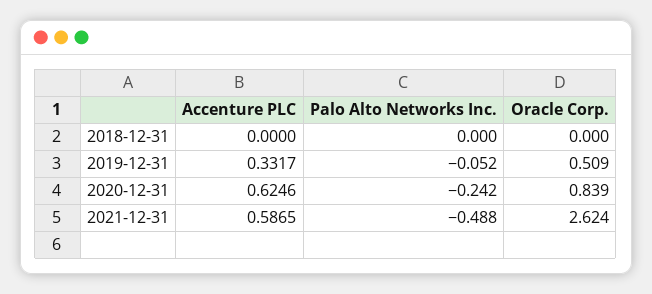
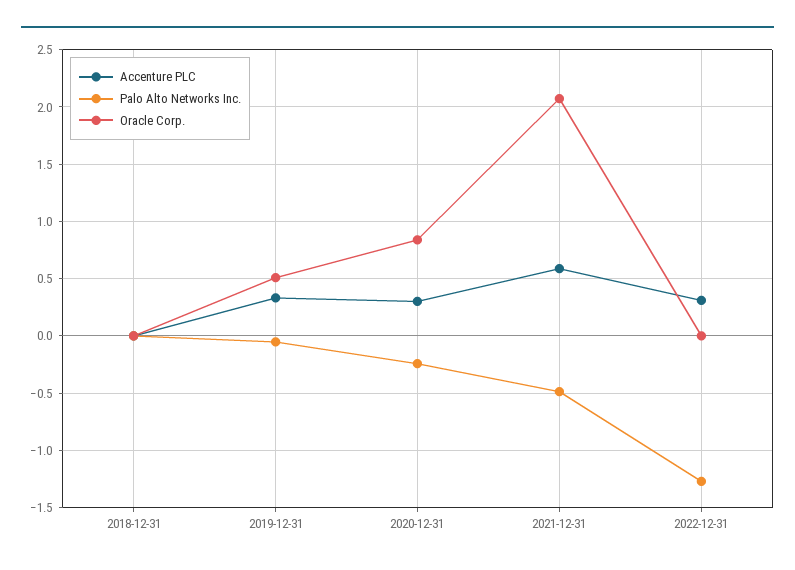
Accenture PLC, 2020-12-31: 0.6246 -> 0.3
Oracle Corp., 2021-12-31: 2.624 -> 2.1
Accenture PLC, 2022-12-31: none -> 0.3
Palo Alto Networks Inc., 2022-12-31: none -> -1.3
Oracle Corp., 2022-12-31: none -> 0

